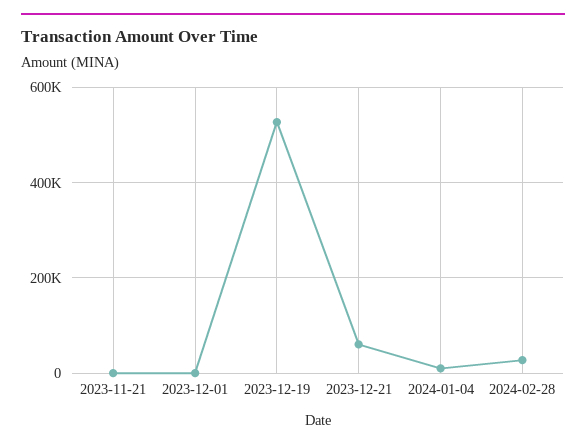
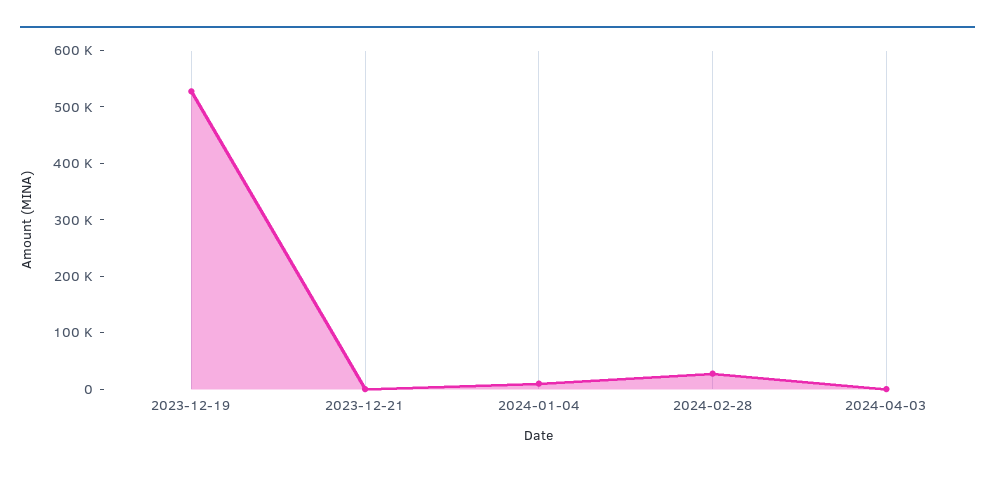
2023-11-21: 0 -> none
2023-12-01: 0 -> none
2023-12-21: 60000 -> 0
2024-04-03: none -> 0

